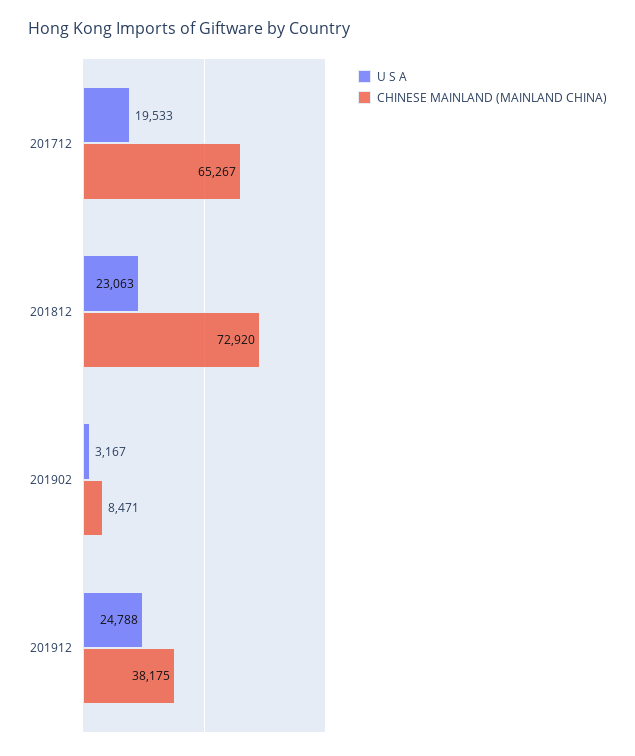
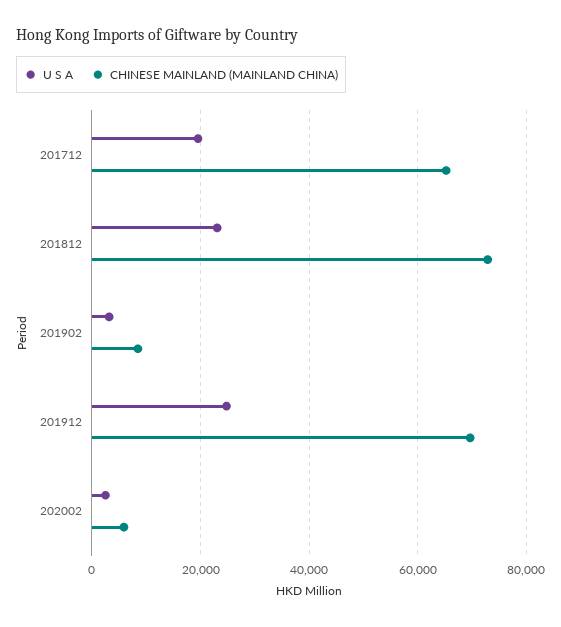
CHINESE MAINLAND (MAINLAND CHINA), 201912: 38175 -> 70000
U S A, 202002: none -> 2000
CHINESE MAINLAND (MAINLAND CHINA), 202002: none -> 6000

